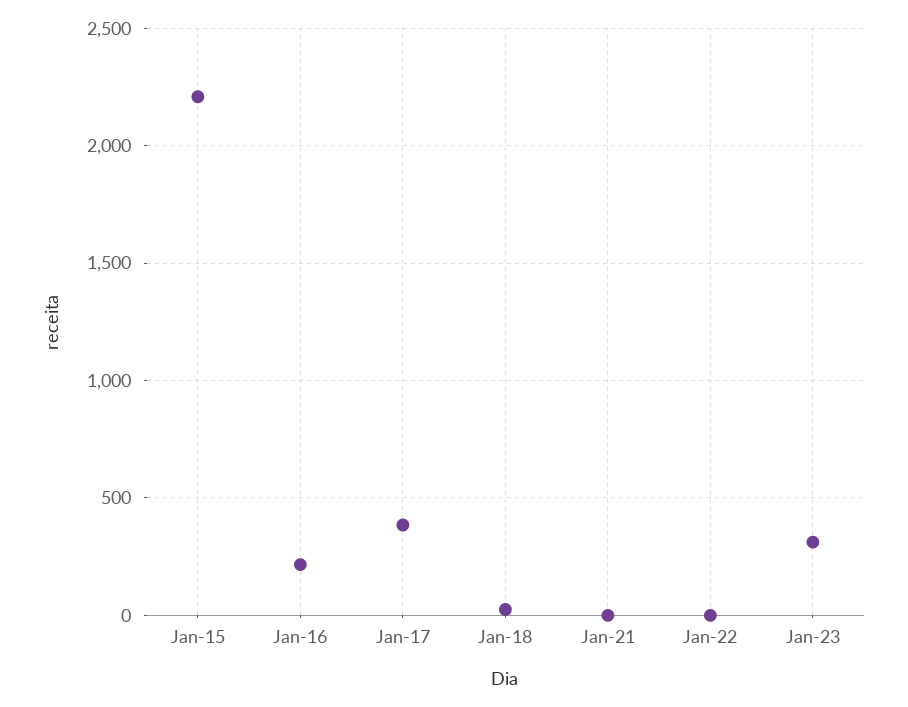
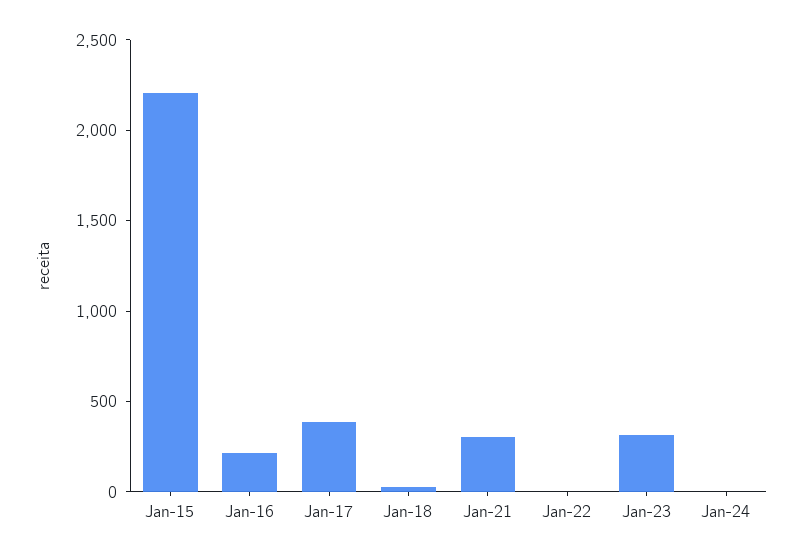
Jan-21: 0 -> 300
Jan-24: none -> 0

